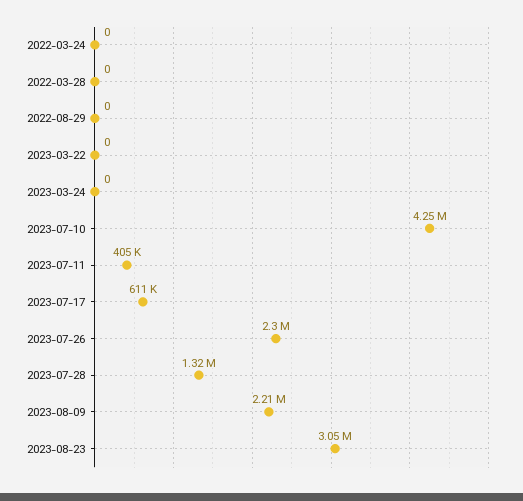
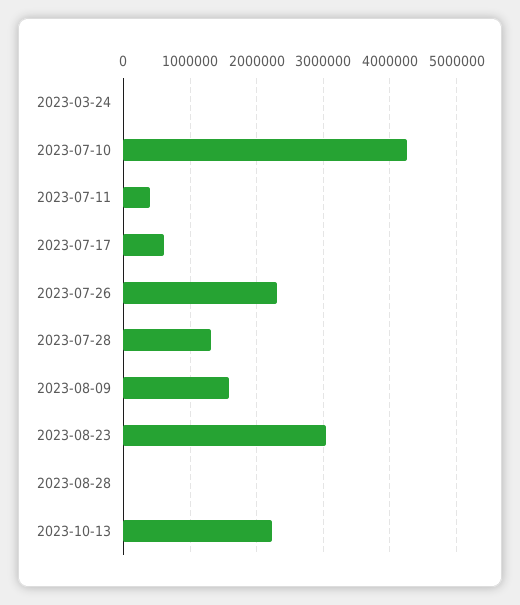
2022-03-24: 0 -> none
2022-03-28: 0 -> none
2022-08-29: 0 -> none
2023-03-22: 0 -> none
2023-08-09: 2210000 -> 1600000
2023-08-28: none -> 0
2023-10-13: none -> 2200000

